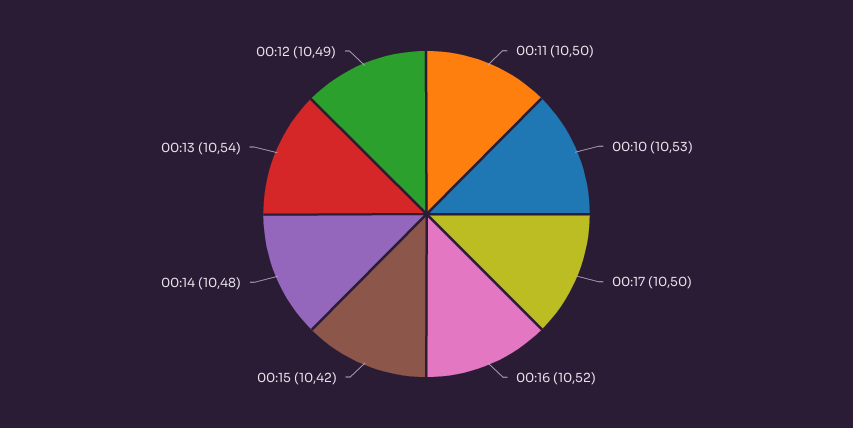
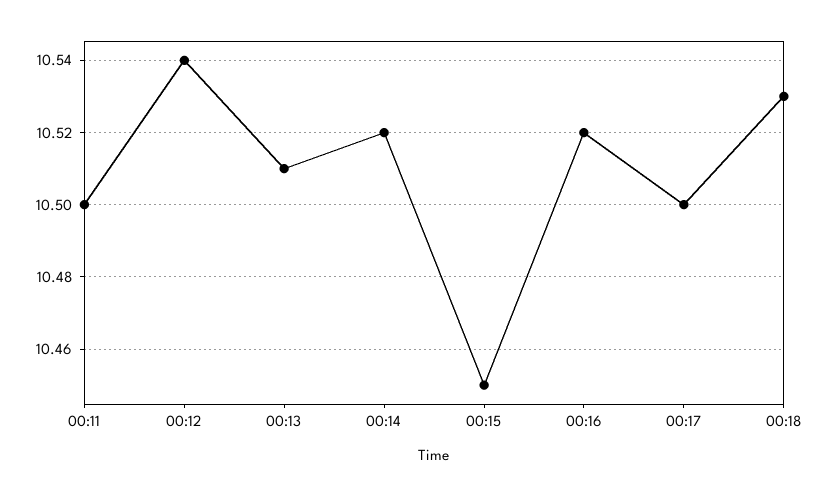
00:10: 10.53 -> none
00:15: 10.42 -> 10.45
00:14: 10.48 -> 10.52
00:13: 10.54 -> 10.51
00:12: 10.49 -> 10.54
00:18: none -> 10.53

